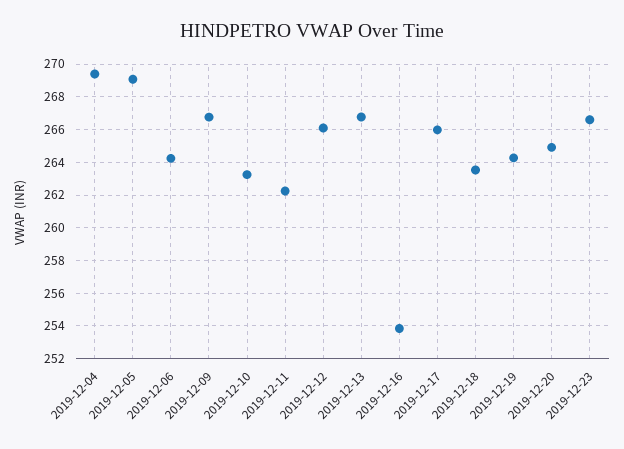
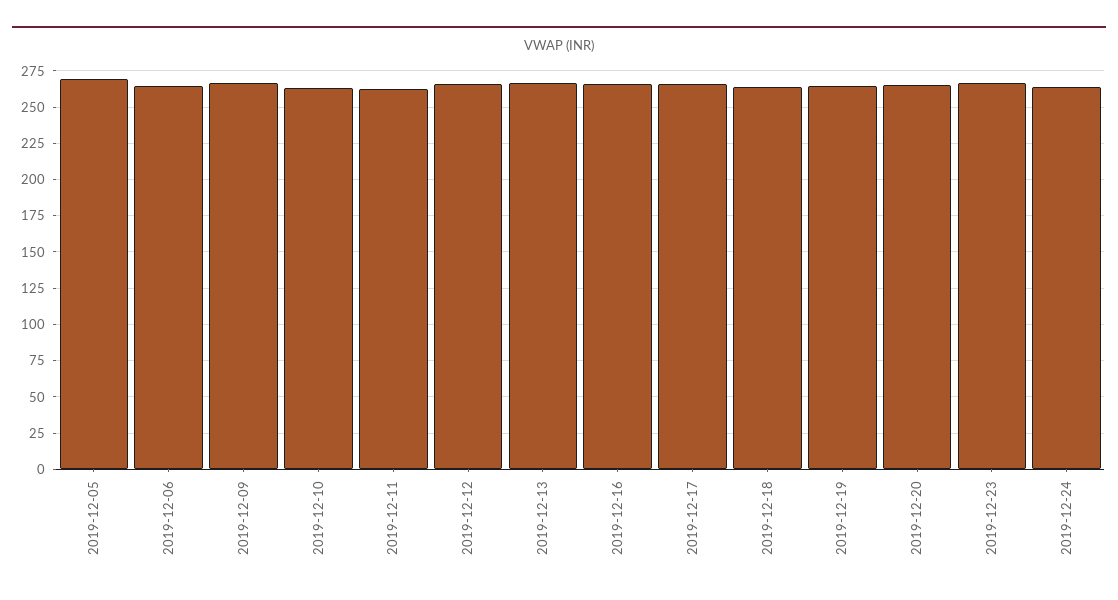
2019-12-04: 269.5 -> none
2019-12-16: 254 -> 265
2019-12-24: none -> 265

